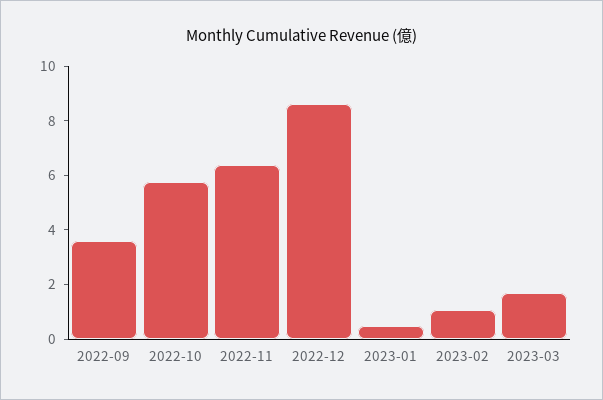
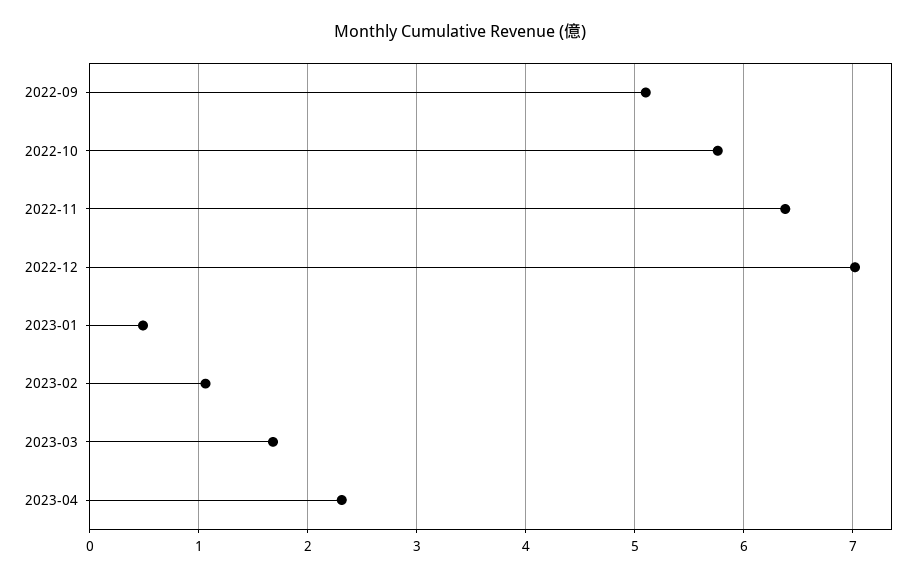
2022-09: 3.5 -> 5.1
2022-12: 8.5 -> 7
2023-04: none -> 2.3

